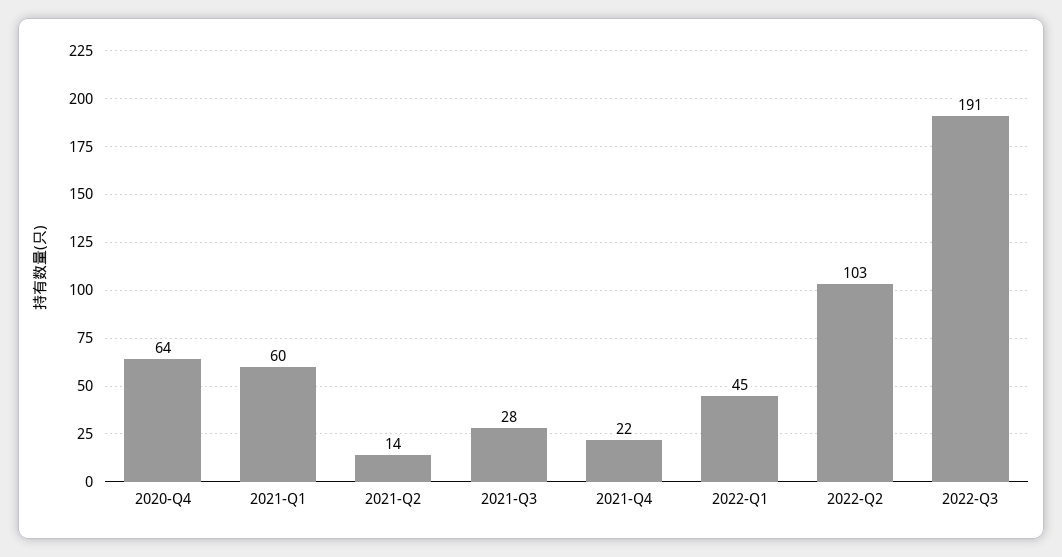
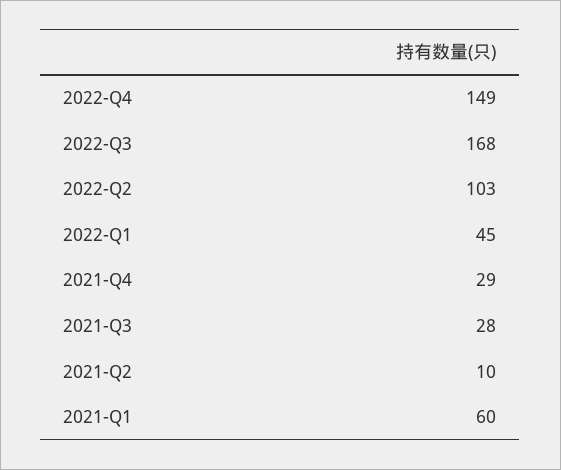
2020-Q4: 64 -> none
2021-Q2: 14 -> 10
2021-Q4: 22 -> 29
2022-Q3: 191 -> 168
2022-Q4: none -> 149

